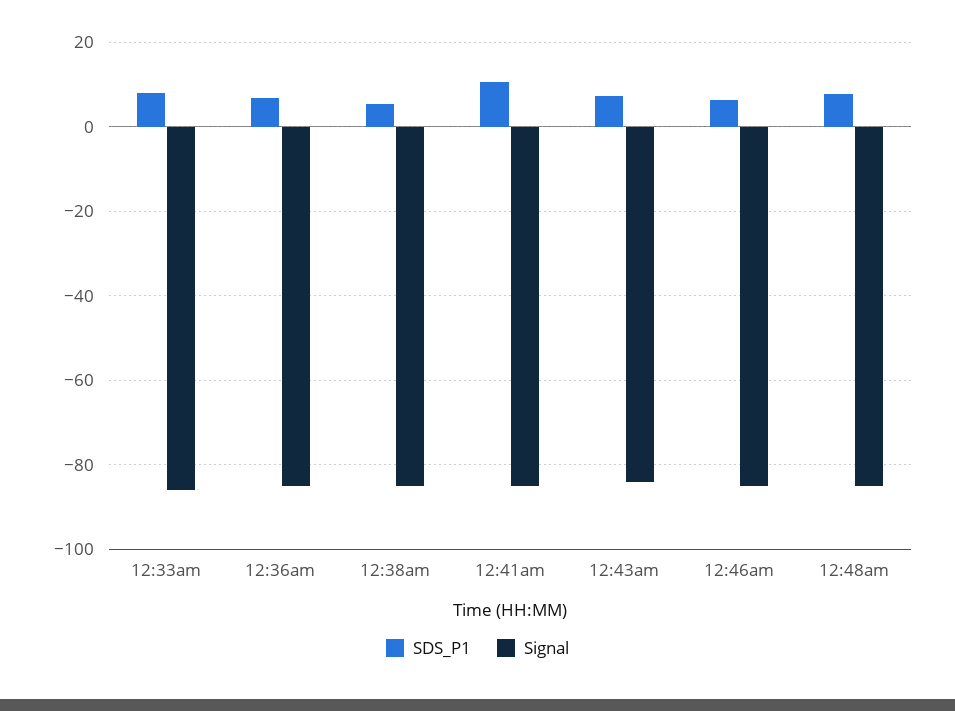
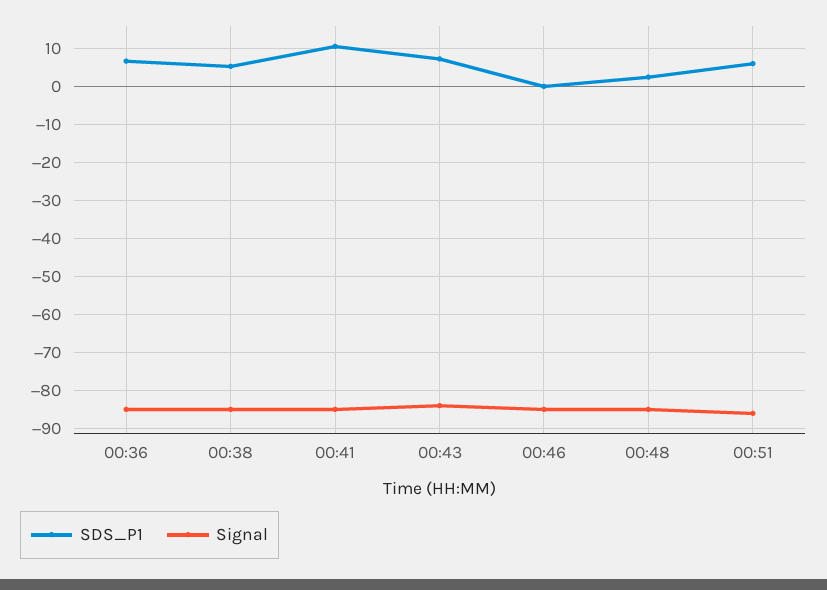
SDS_P1, 12:33am: 8 -> none
Signal, 12:33am: -86 -> none
SDS_P1, 12:46am: 6 -> 0
SDS_P1, 12:48am: 8 -> 2
SDS_P1, 00:51: none -> 6
Signal, 00:51: none -> -86

